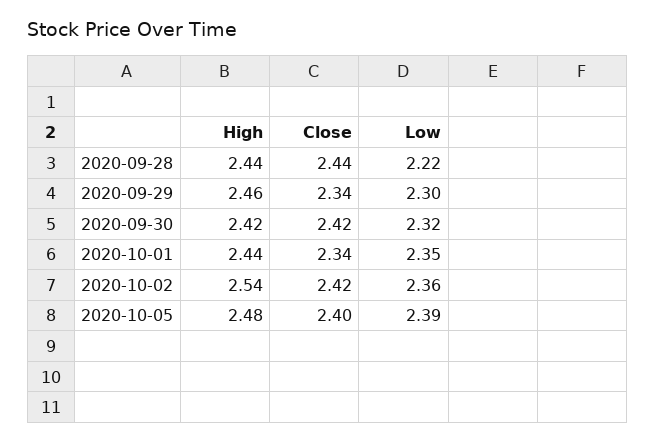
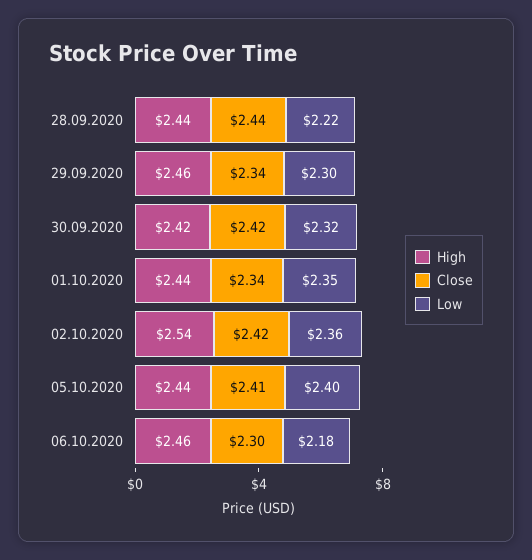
High, 2020-10-05: 2.48 -> 2.44
Close, 2020-10-05: 2.4 -> 2.41
Low, 2020-10-05: 2.39 -> 2.4
High, 06.10.2020: none -> 2.46
Close, 06.10.2020: none -> 2.3
Low, 06.10.2020: none -> 2.18

